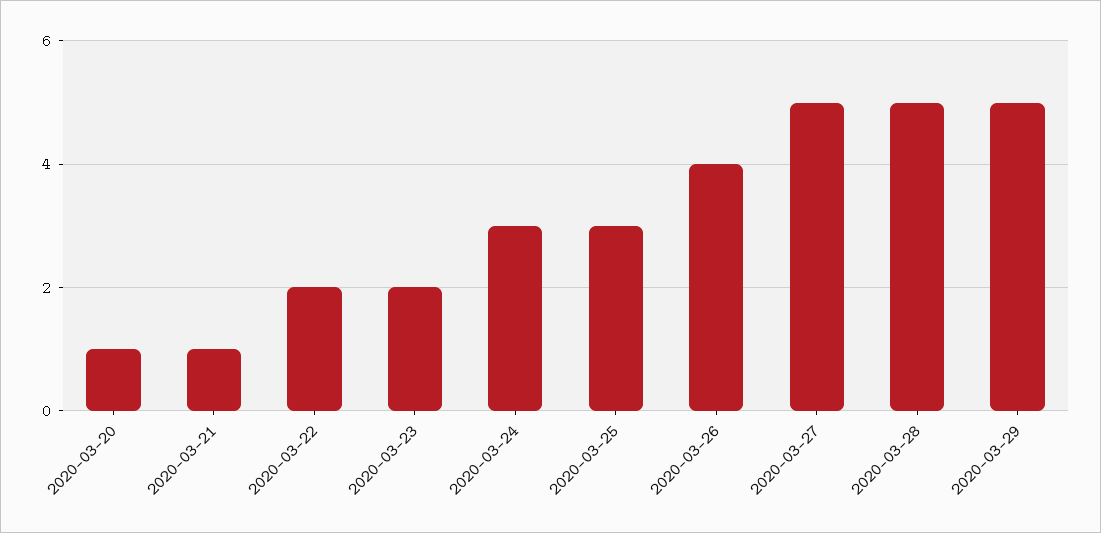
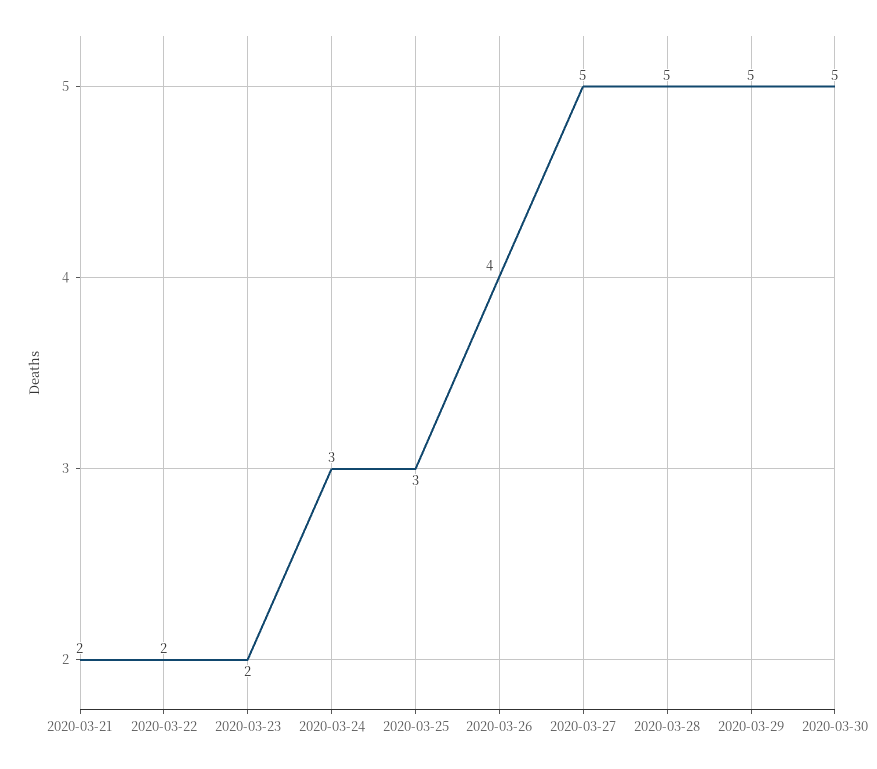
2020-03-20: 1 -> none
2020-03-21: 1 -> 2
2020-03-30: none -> 5

